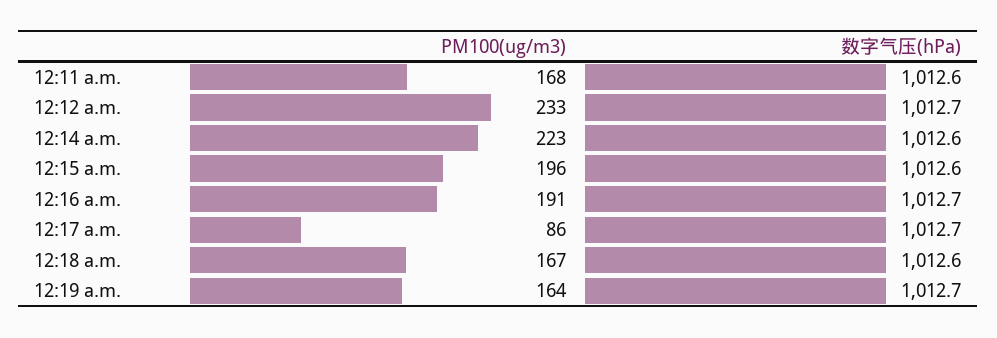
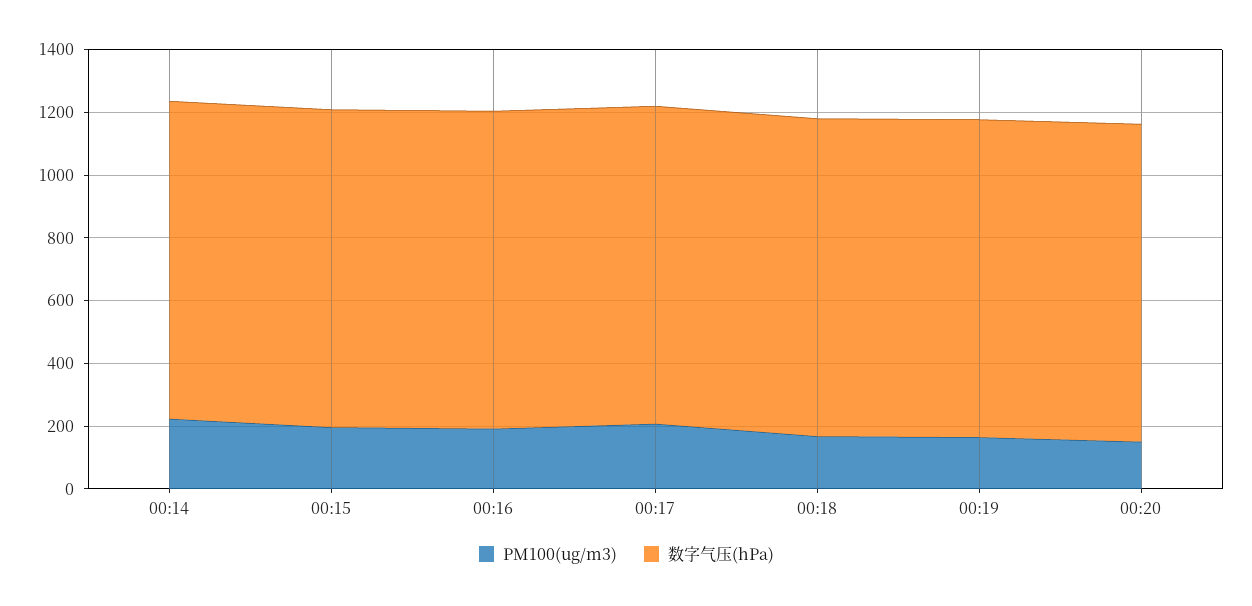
PM100(ug/m3), 12:11 a.m.: 168 -> none
数字气压(hPa), 12:11 a.m.: 1012.6 -> none
PM100(ug/m3), 12:12 a.m.: 233 -> none
数字气压(hPa), 12:12 a.m.: 1012.7 -> none
PM100(ug/m3), 12:17 a.m.: 86 -> 200
PM100(ug/m3), 00:20: none -> 150
数字气压(hPa), 00:20: none -> 1000

